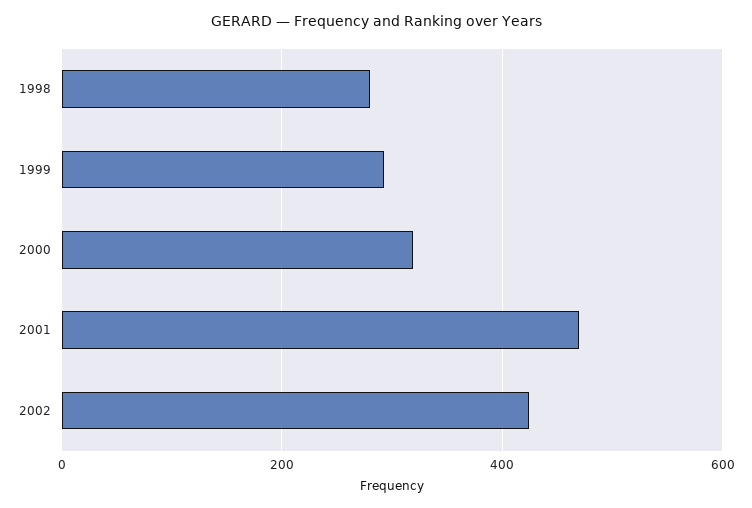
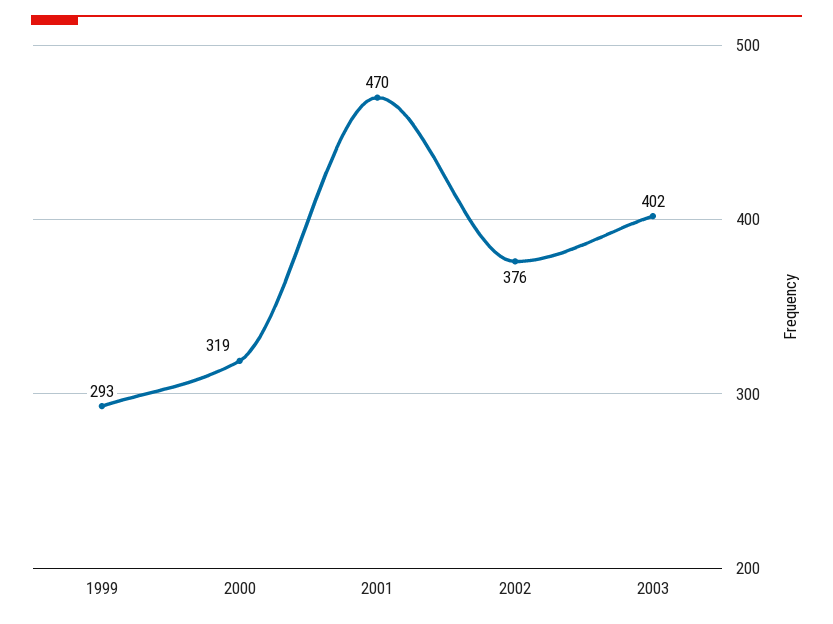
1998: 280 -> none
2002: 420 -> 376
2003: none -> 402

